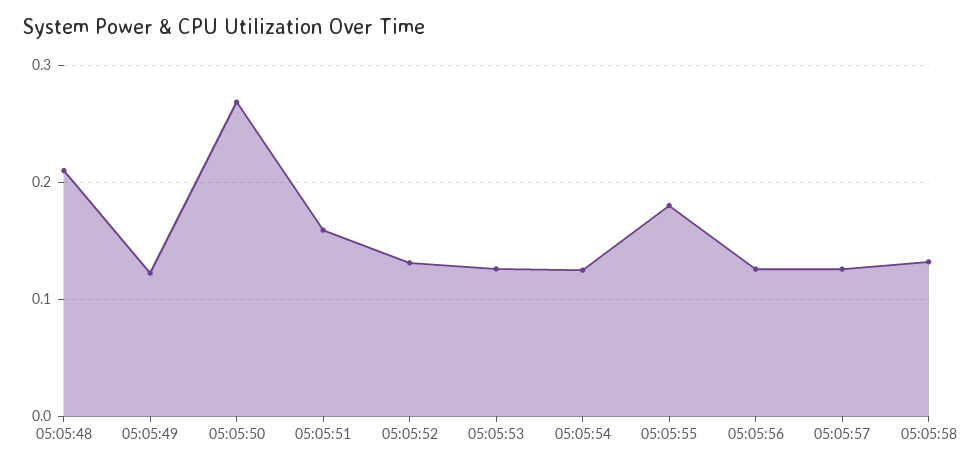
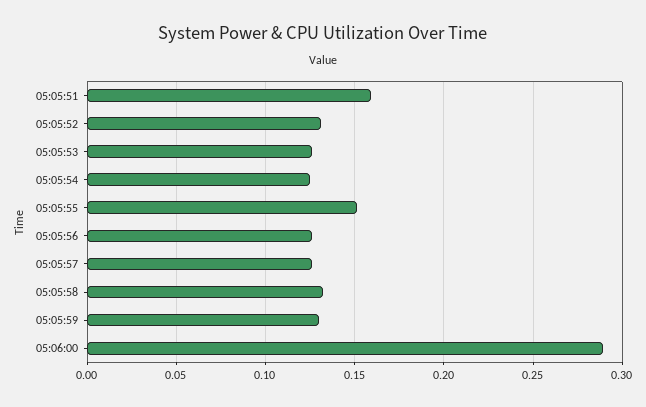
05:05:48: 0.21 -> none
05:05:49: 0.12 -> none
05:05:50: 0.27 -> none
05:05:55: 0.18 -> 0.15
05:05:59: none -> 0.13
05:06:00: none -> 0.29

